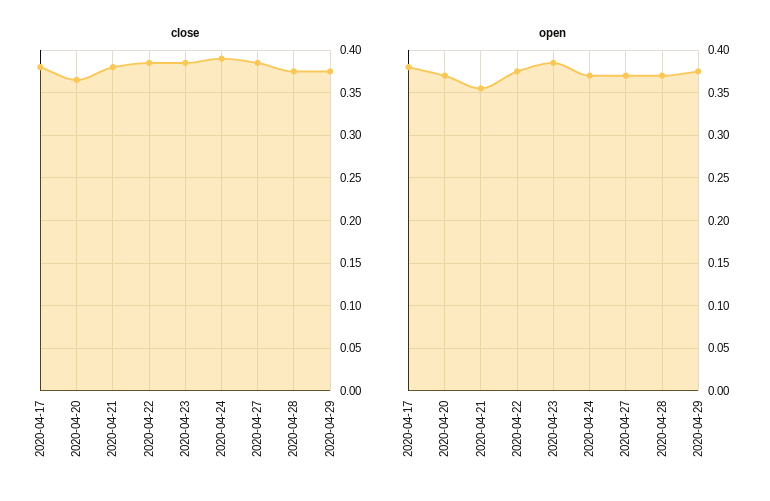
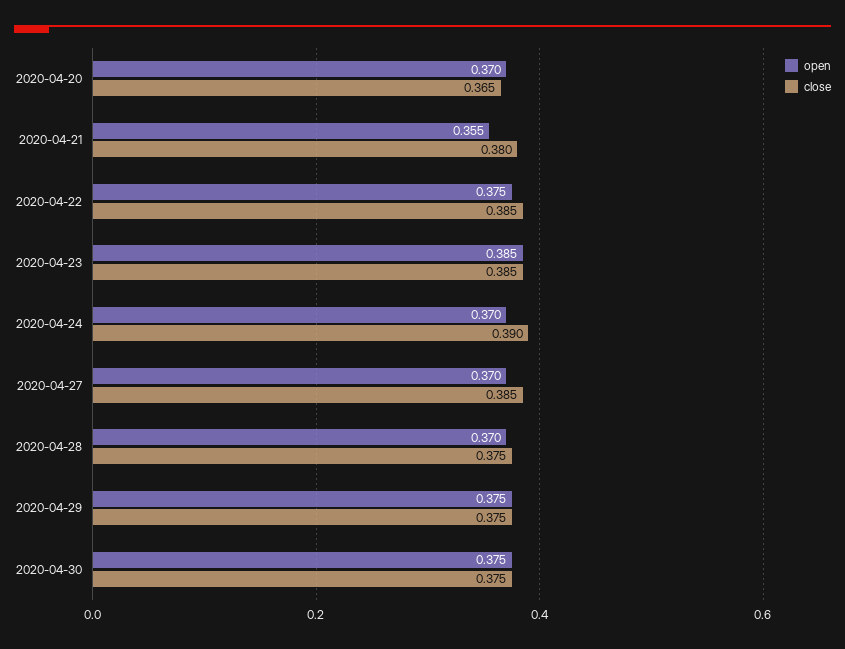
close, 2020-04-17: 0.38 -> none
open, 2020-04-17: 0.38 -> none
open, 2020-04-30: none -> 0.375
close, 2020-04-30: none -> 0.375

